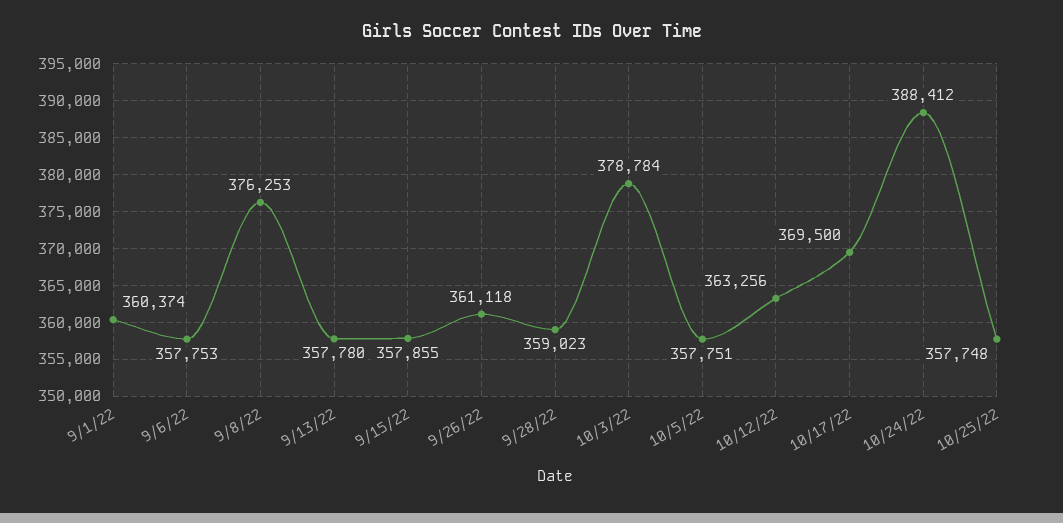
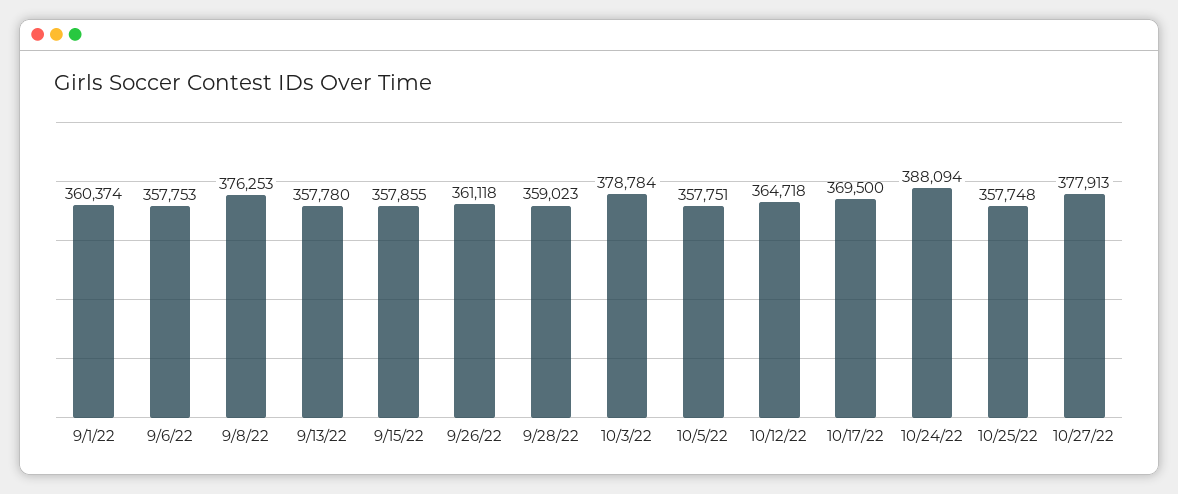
10/12/22: 363256 -> 364718
10/24/22: 388412 -> 388094
10/27/22: none -> 377913

